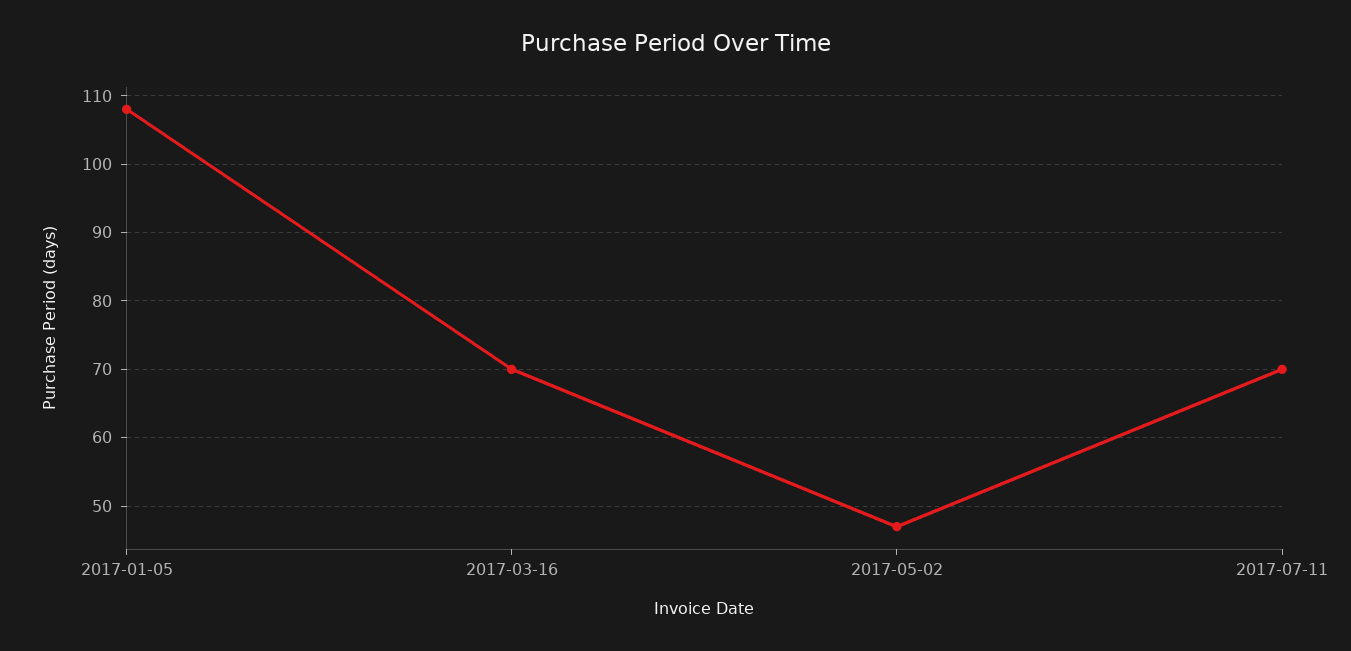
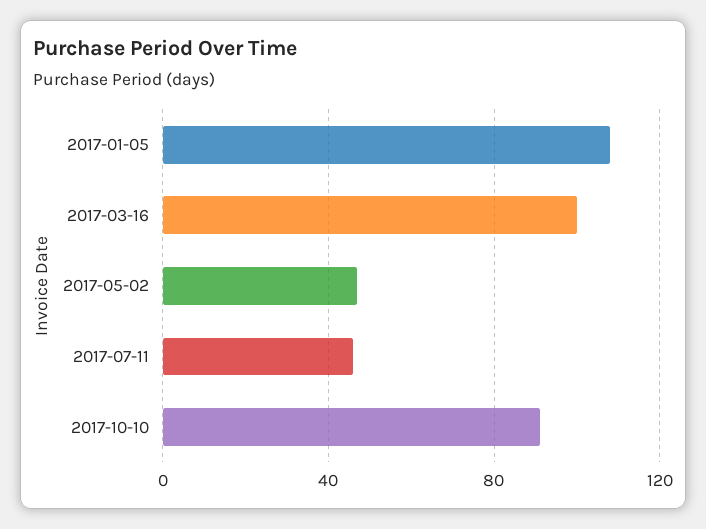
2017-03-16: 70 -> 100
2017-07-11: 70 -> 45
2017-10-10: none -> 90

